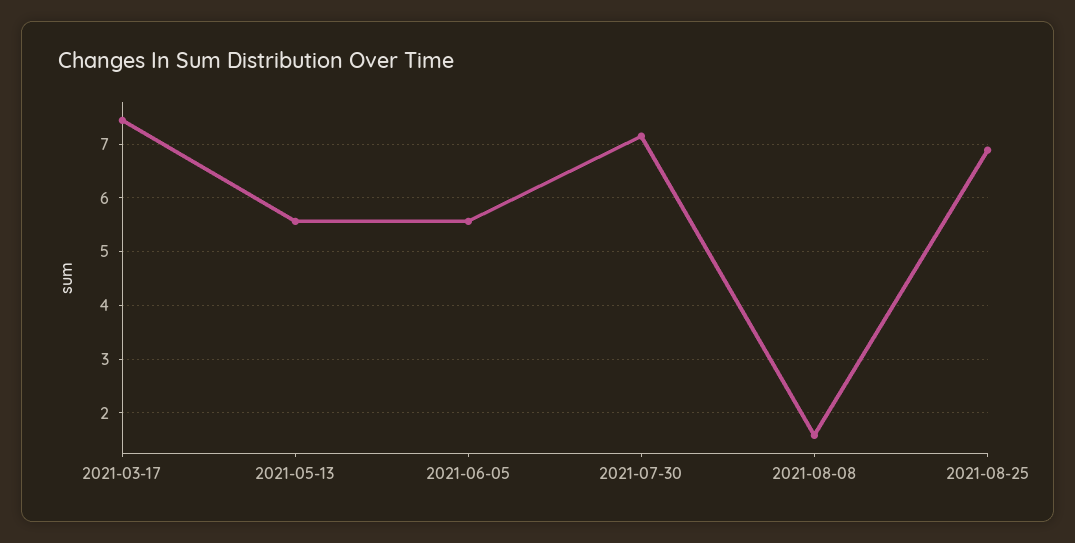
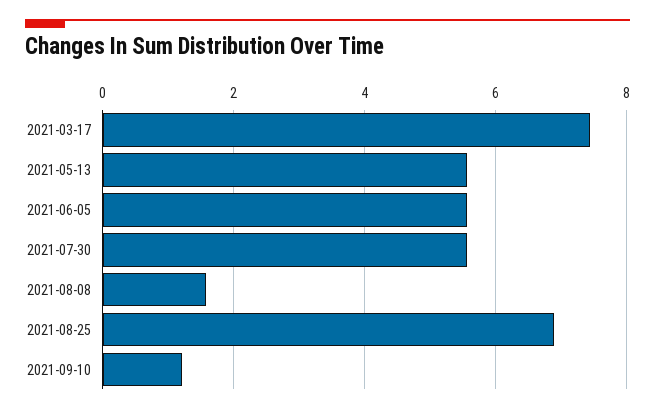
2021-07-30: 7.2 -> 5.6
2021-09-10: none -> 1.2

